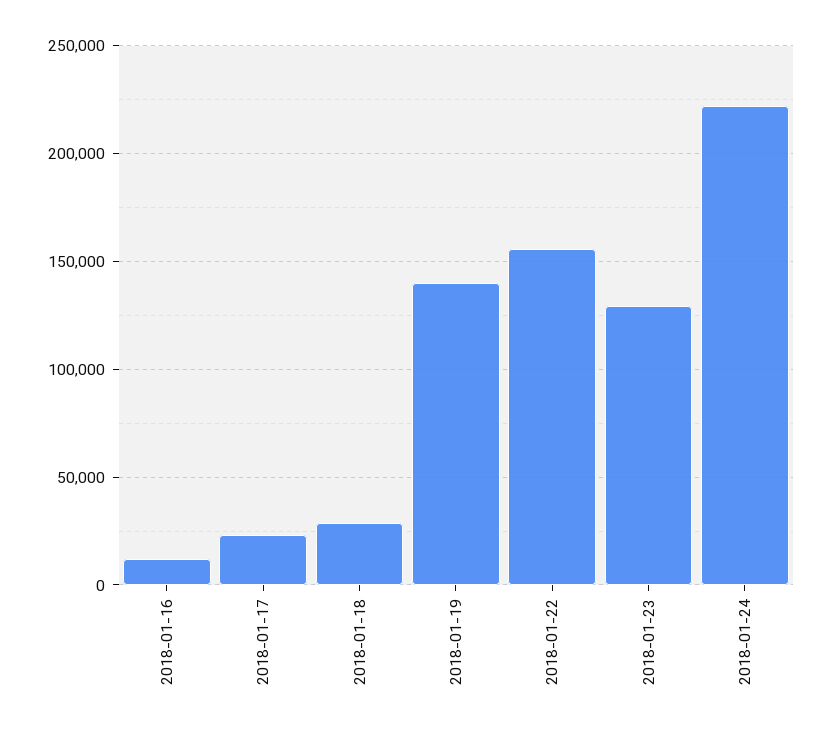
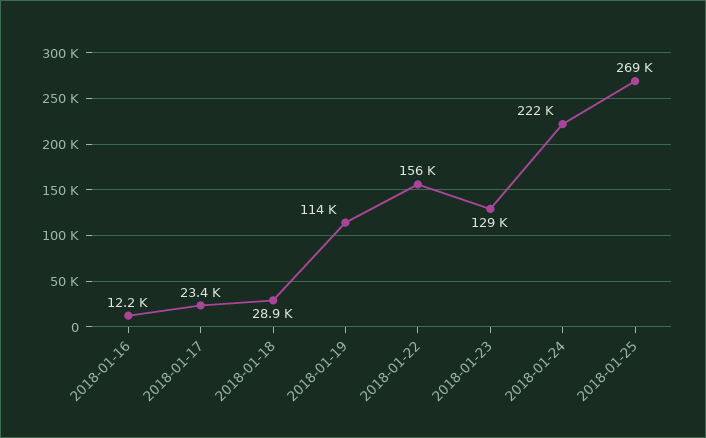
2018-01-19: 140000 -> 114000
2018-01-25: none -> 269000

